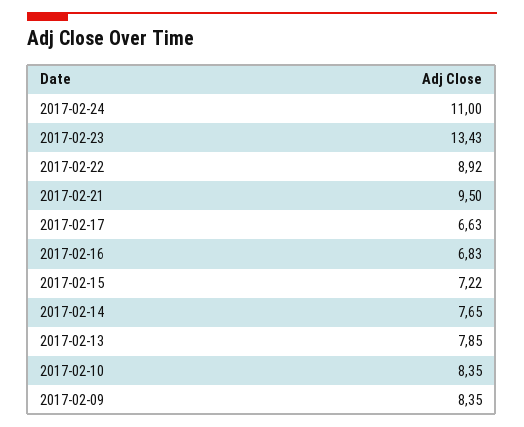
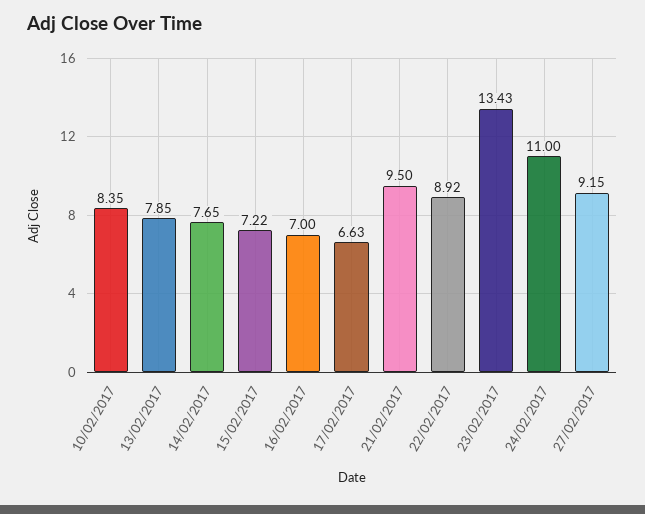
2017-02-16: 6.83 -> 7
2017-02-09: 8.35 -> none
27/02/2017: none -> 9.15

